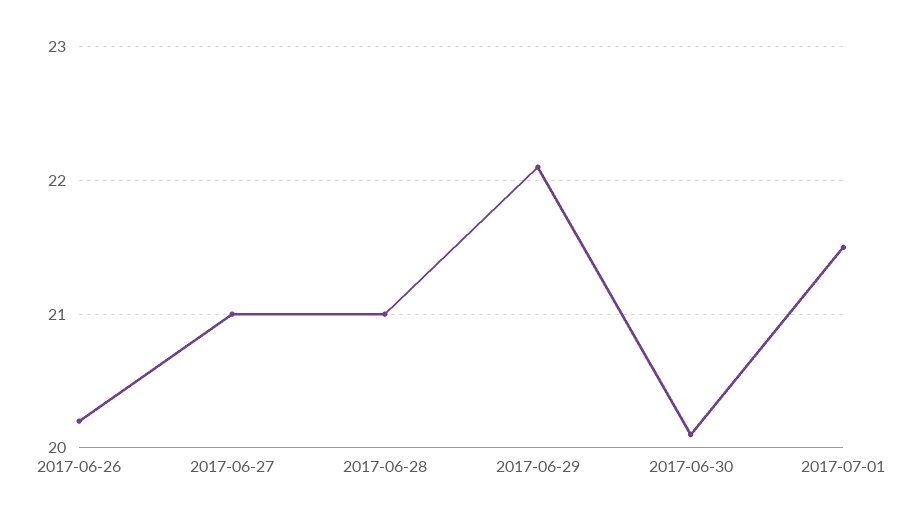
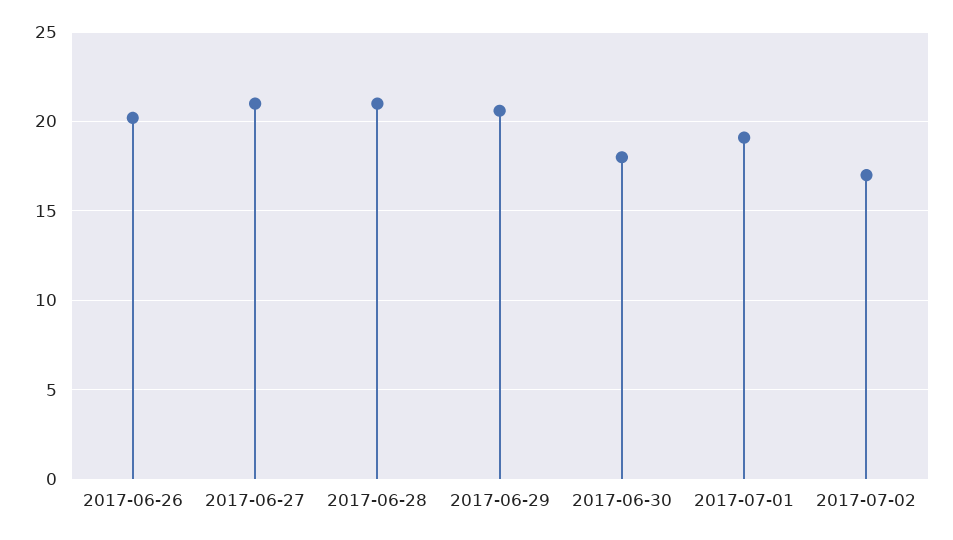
2017-06-29: 22.1 -> 20.5
2017-06-30: 20.1 -> 18
2017-07-01: 21.5 -> 19
2017-07-02: none -> 17

